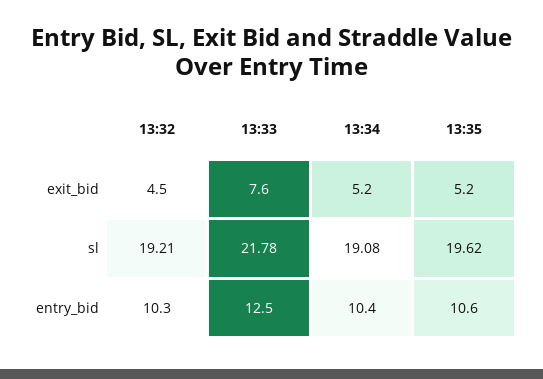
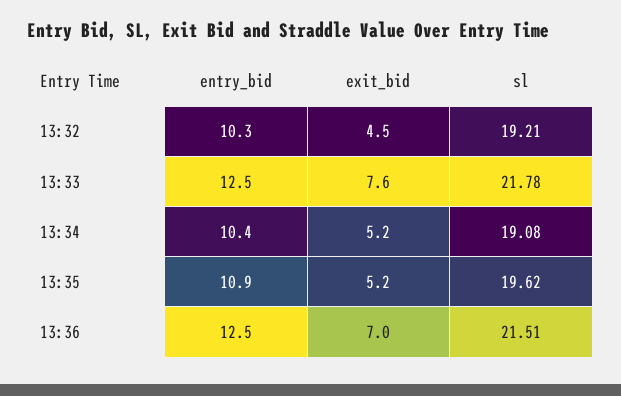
13:35, entry_bid: 10.6 -> 10.9
13:36, entry_bid: none -> 12.5
13:36, exit_bid: none -> 7
13:36, sl: none -> 21.51

